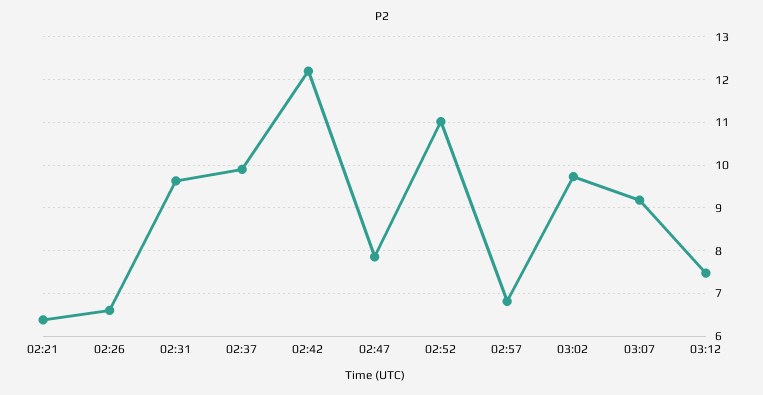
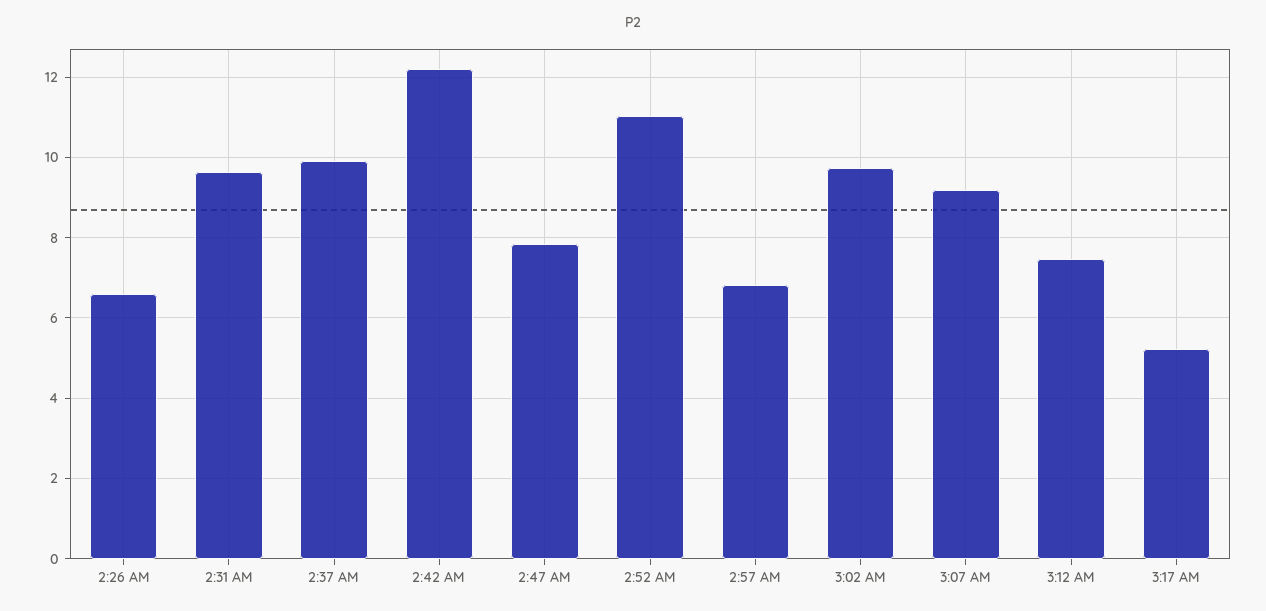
02:21: 6.4 -> none
3:17 AM: none -> 5.2

